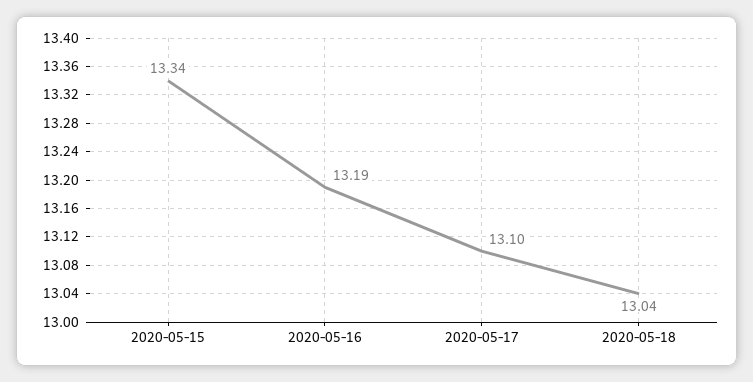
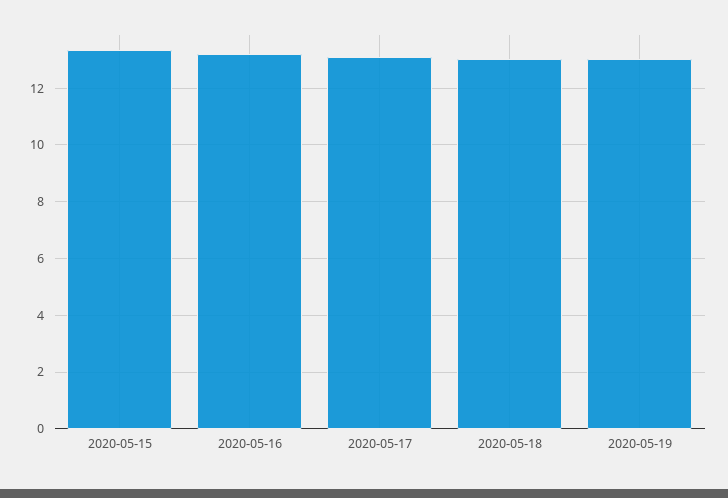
2020-05-19: none -> 13

